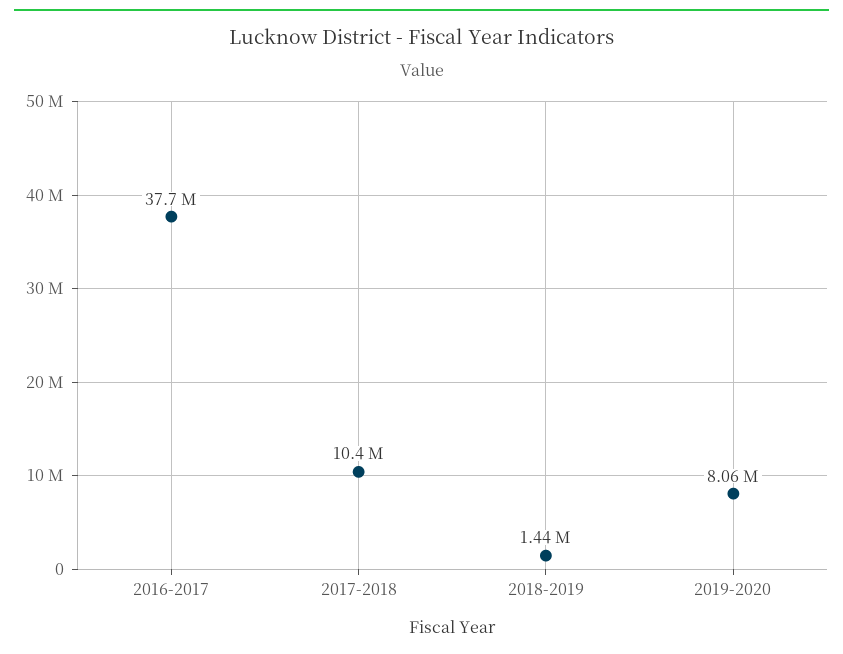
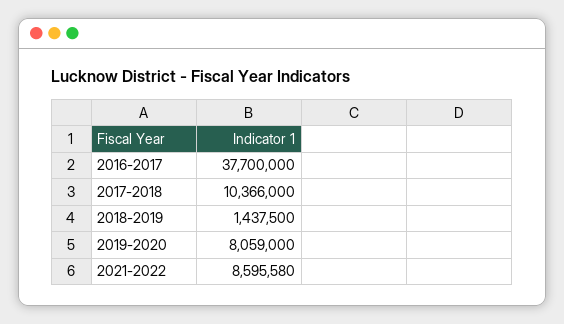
2021-2022: none -> 8595580

